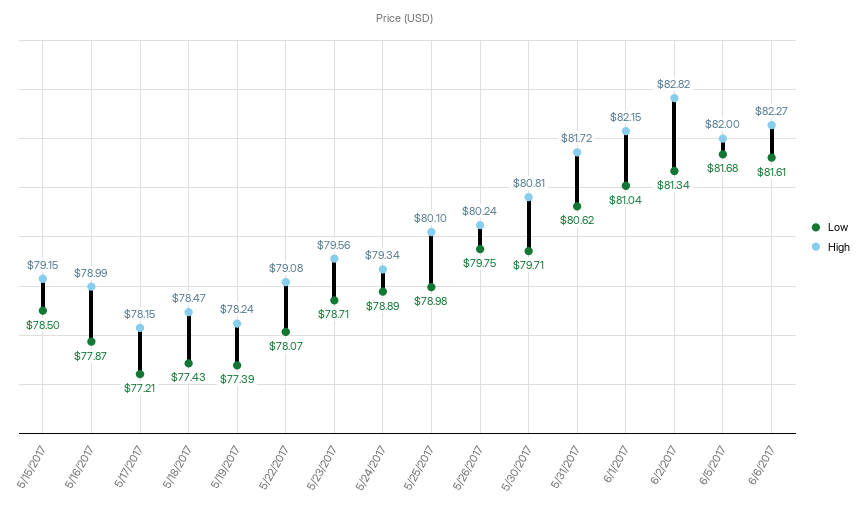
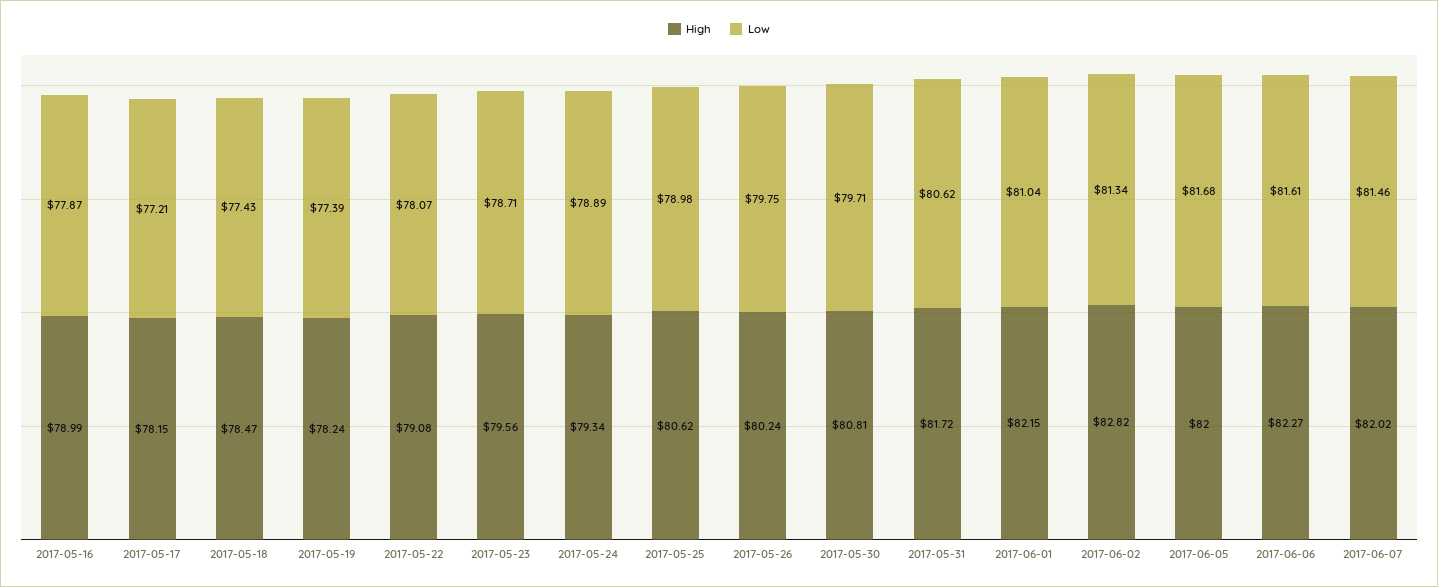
Low, 5/15/2017: 78.5 -> none
High, 5/15/2017: 79.15 -> none
High, 5/25/2017: 80.1 -> 80.62
High, 2017-06-07: none -> 82.02
Low, 2017-06-07: none -> 81.46

